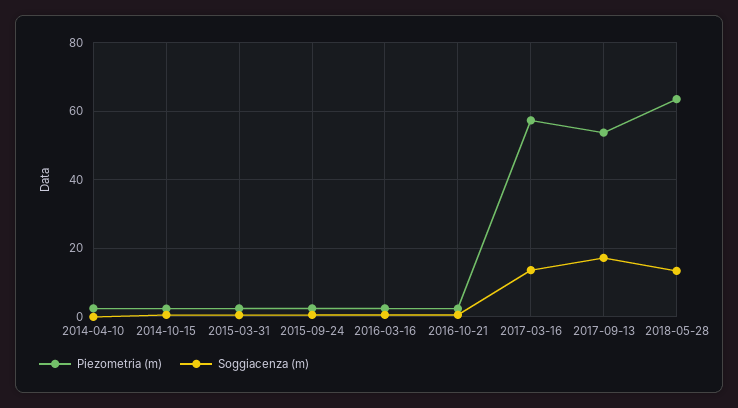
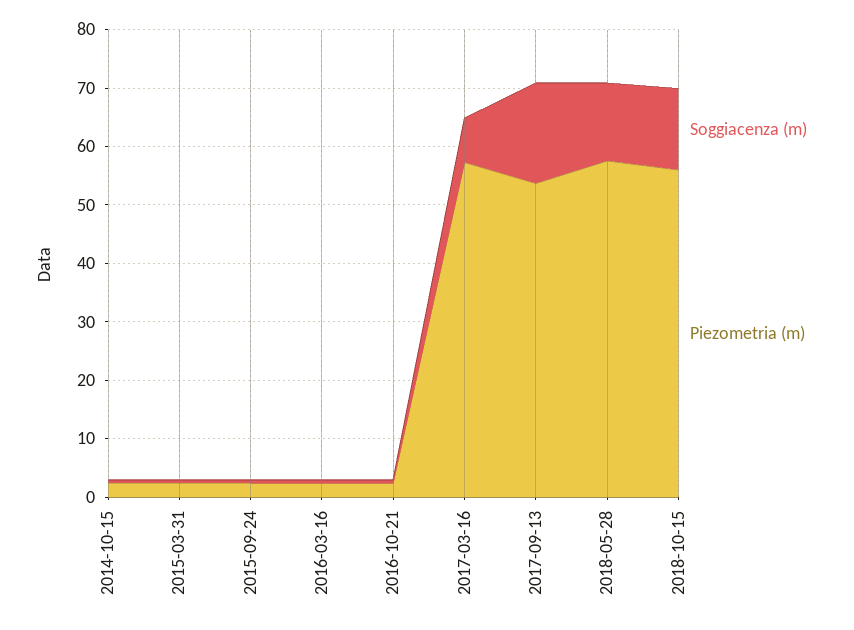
Piezometria (m), 2014-04-10: 2 -> none
Soggiacenza (m), 2014-04-10: 0 -> none
Soggiacenza (m), 2017-03-16: 14 -> 8
Piezometria (m), 2018-05-28: 64 -> 58
Soggiacenza (m), 2018-10-15: none -> 14
Piezometria (m), 2018-10-15: none -> 56

